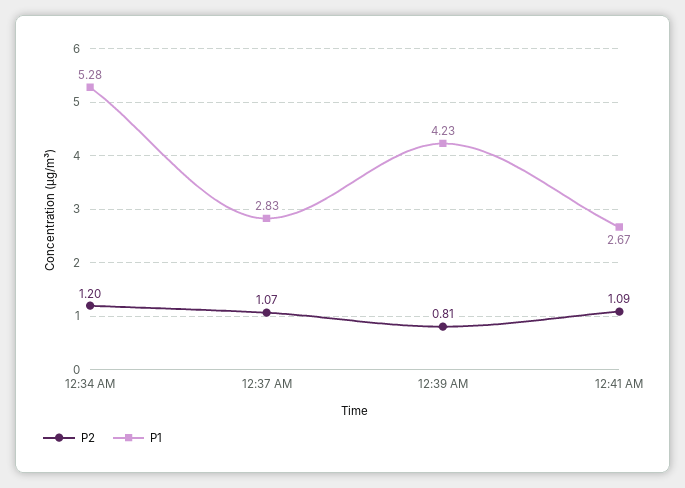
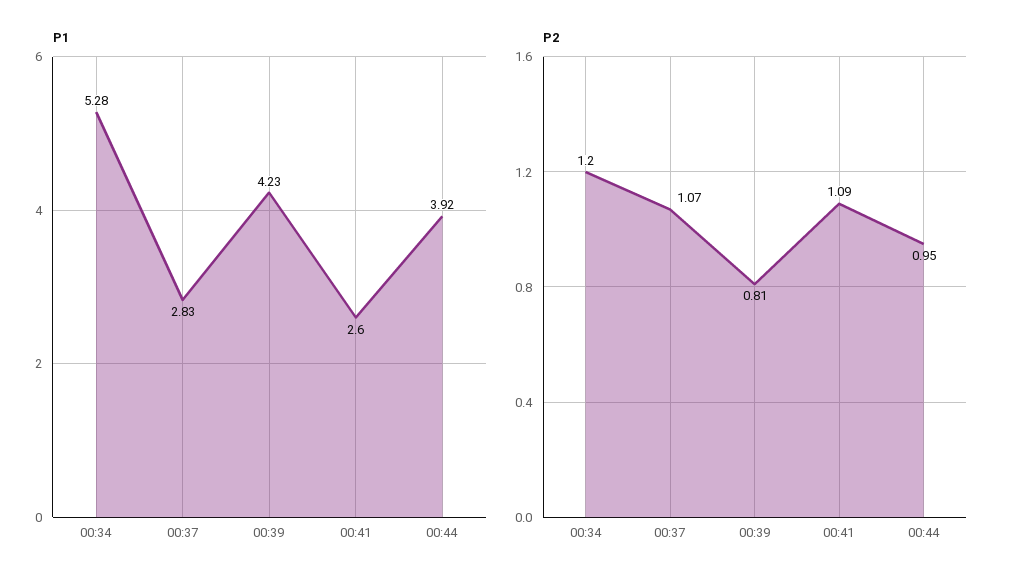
P1, 12:41 AM: 2.67 -> 2.6
P1, 00:44: none -> 3.92
P2, 00:44: none -> 0.95

